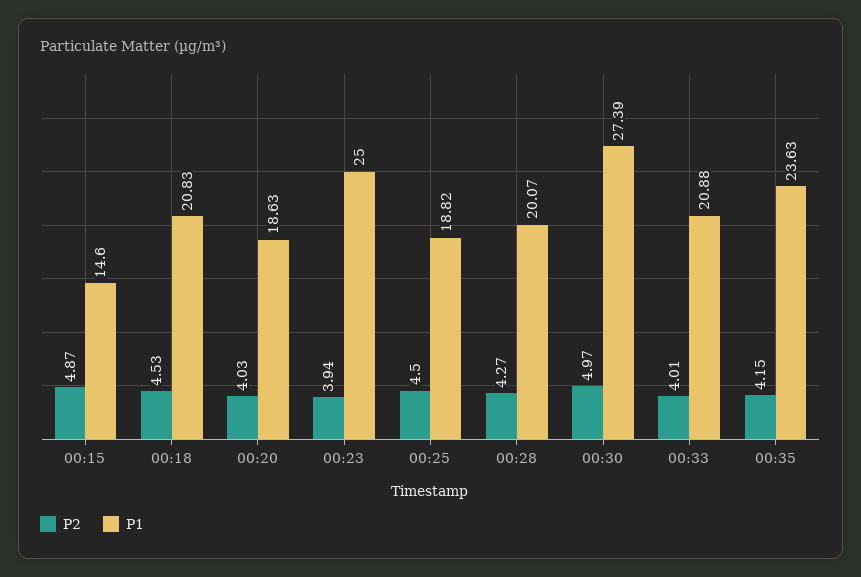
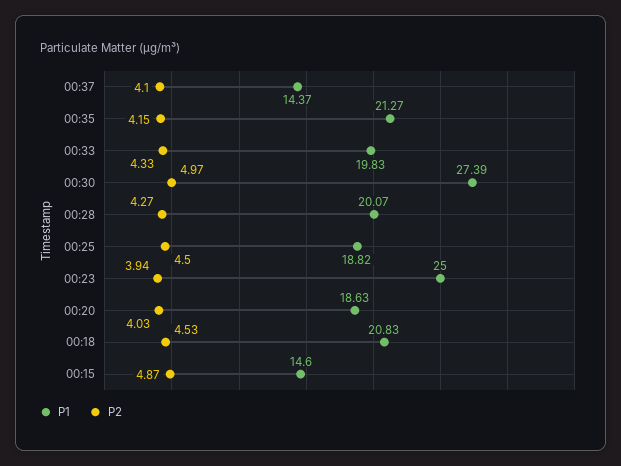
P2, 00:33: 4.01 -> 4.33
P1, 00:33: 20.88 -> 19.83
P1, 00:35: 23.63 -> 21.27
P1, 00:37: none -> 14.37
P2, 00:37: none -> 4.1

